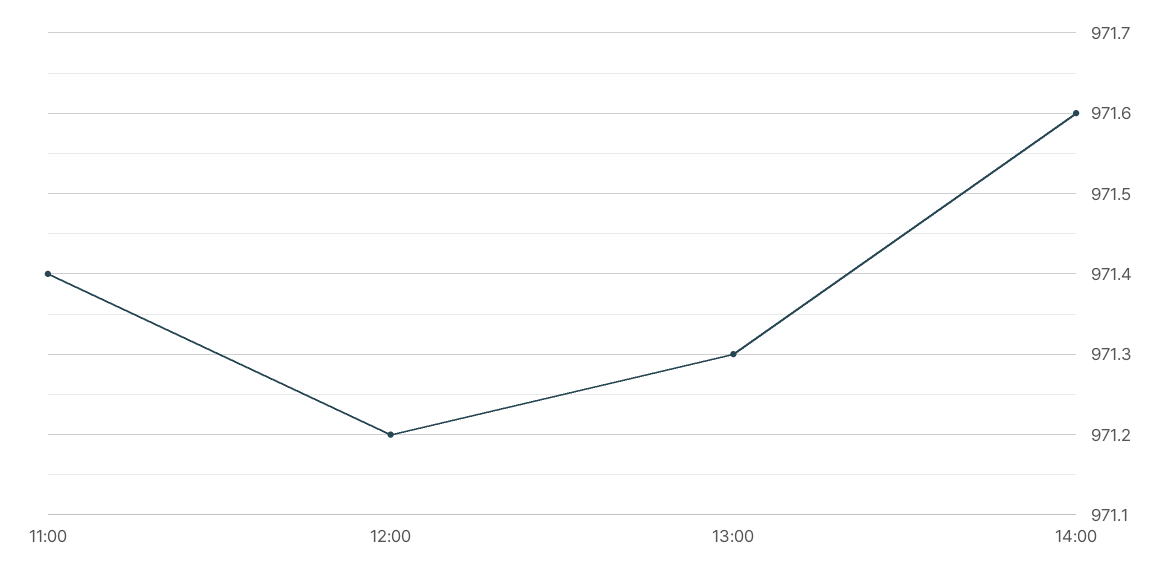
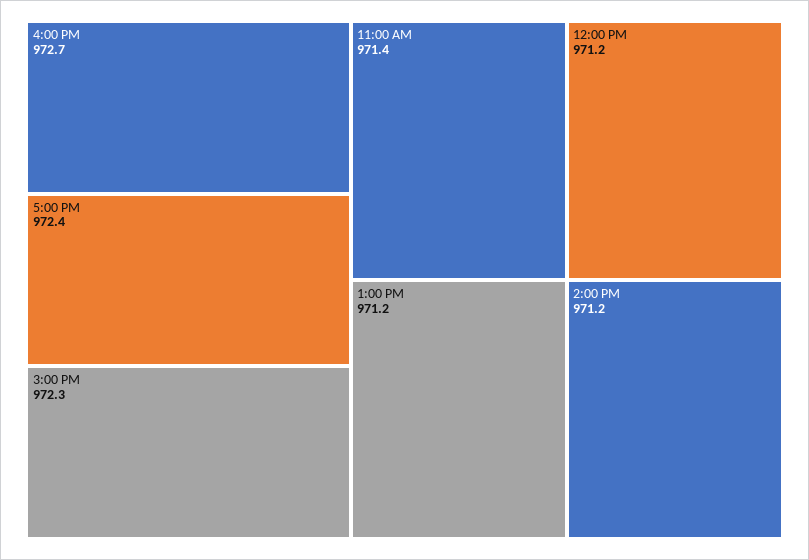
13:00: 971.3 -> 971.2
14:00: 971.6 -> 971.2
4:00 PM: none -> 972.7
5:00 PM: none -> 972.4
3:00 PM: none -> 972.3

